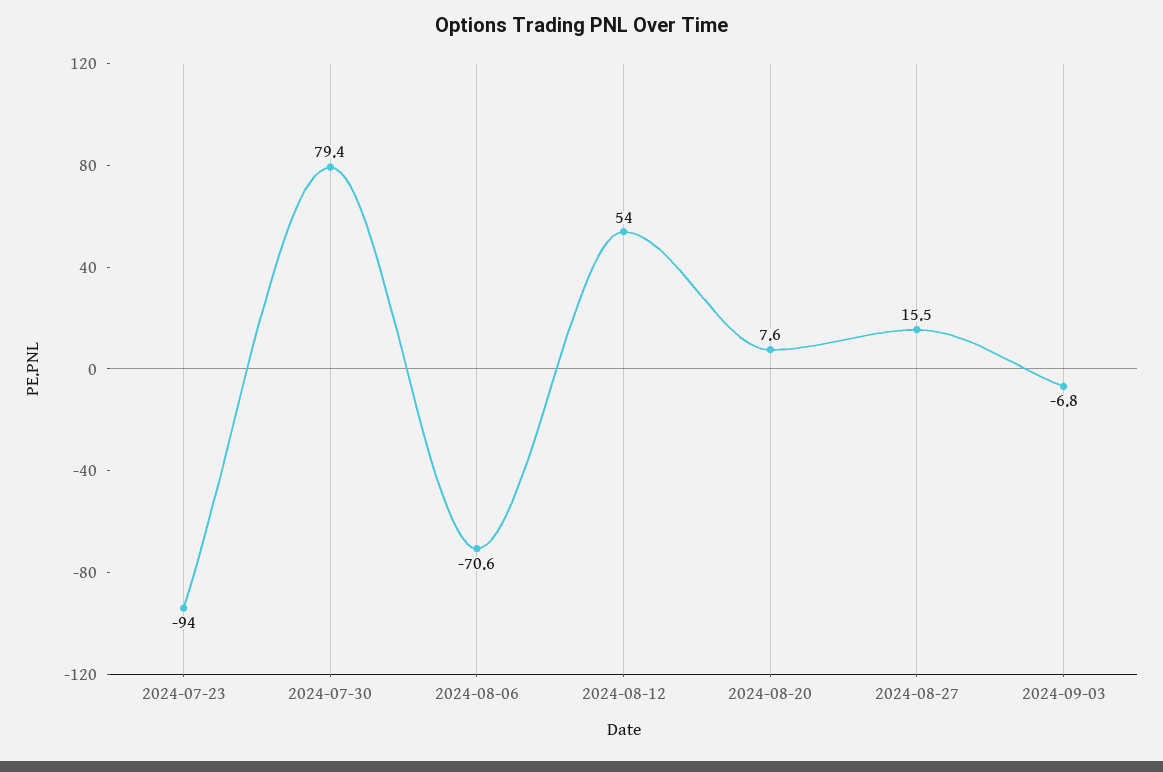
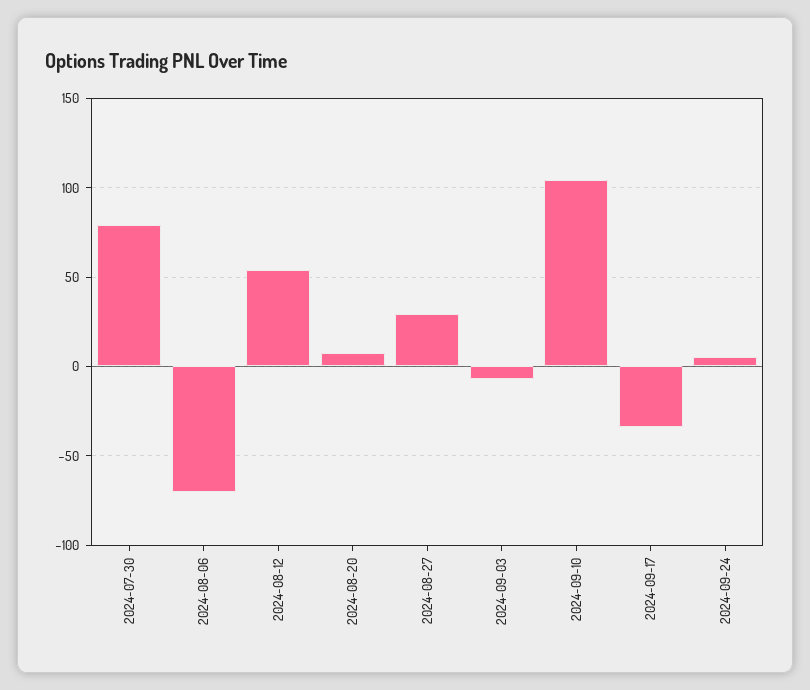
2024-07-23: -94 -> none
2024-08-27: 15.5 -> 30
2024-09-10: none -> 105
2024-09-17: none -> -35
2024-09-24: none -> 5

